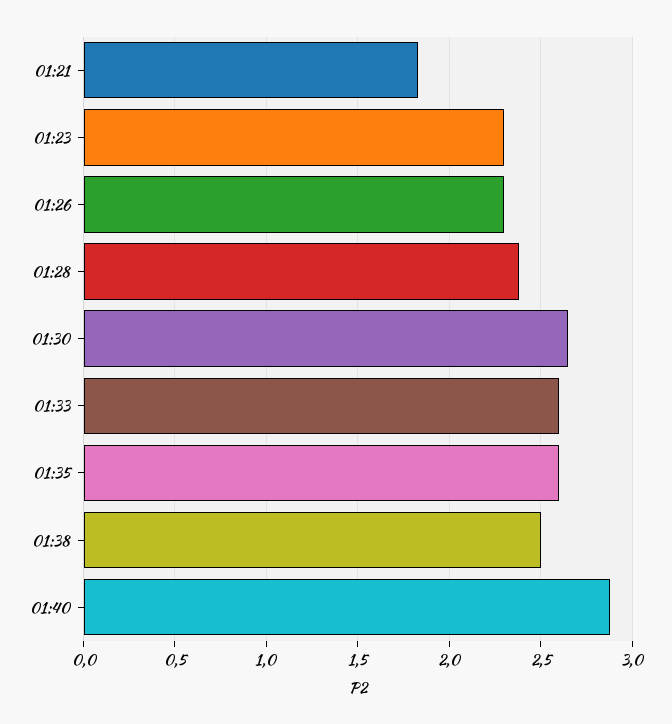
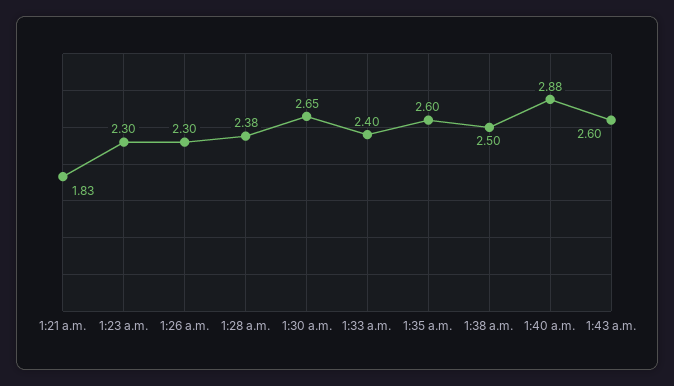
01:33: 2.6 -> 2.4
1:43 a.m.: none -> 2.6

